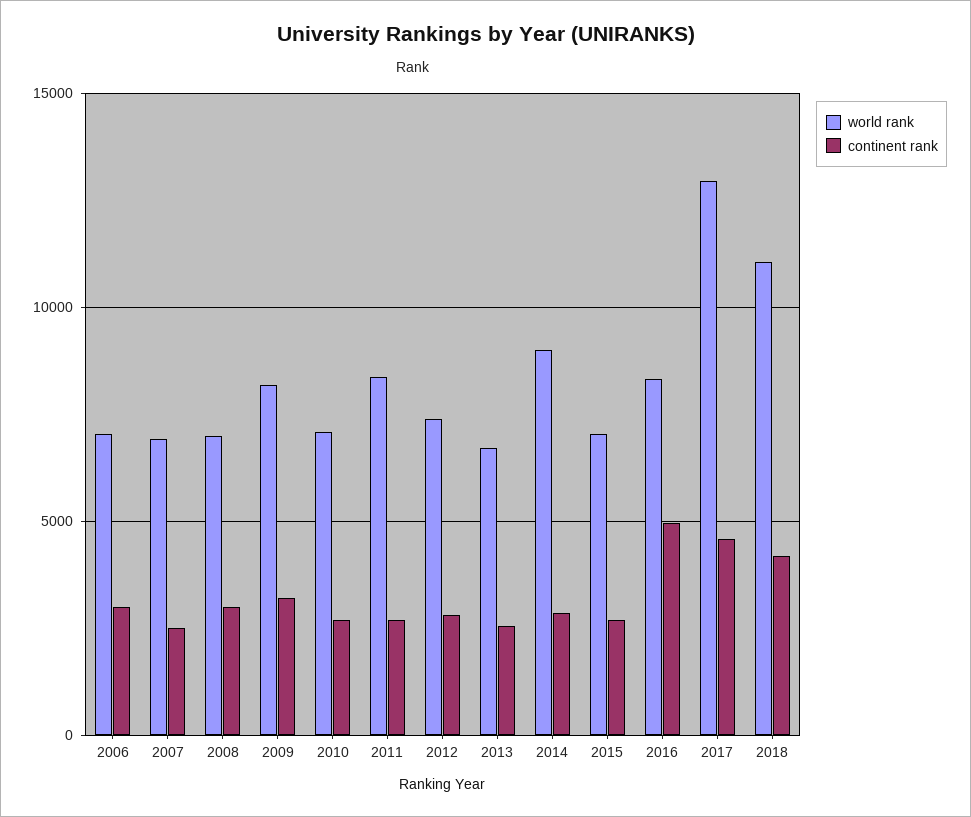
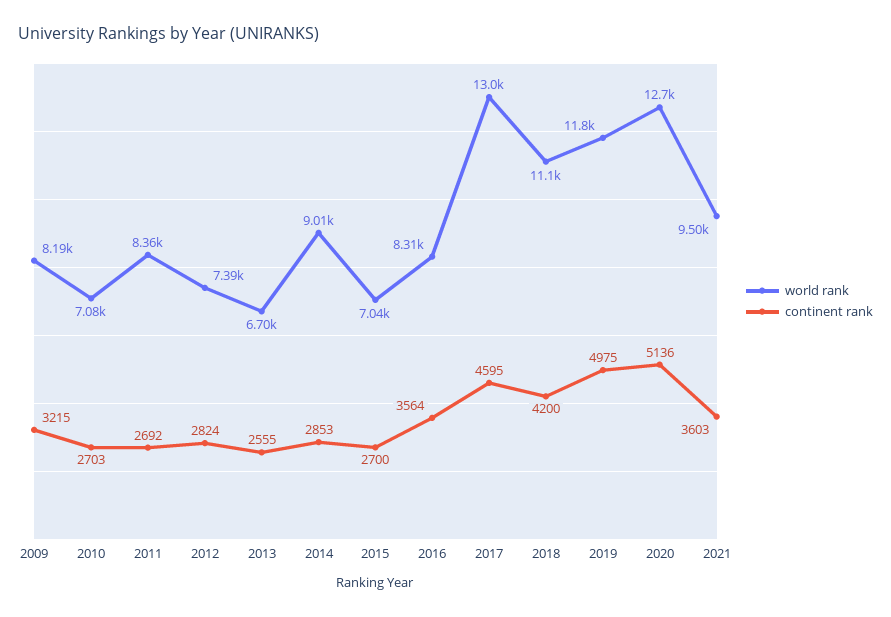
world rank, 2006: 7000 -> none
continent rank, 2006: 3000 -> none
world rank, 2007: 7000 -> none
continent rank, 2007: 2500 -> none
world rank, 2008: 7000 -> none
continent rank, 2008: 3000 -> none
continent rank, 2016: 5000 -> 3564
world rank, 2019: none -> 11800
continent rank, 2019: none -> 4975
world rank, 2020: none -> 12700
continent rank, 2020: none -> 5136
world rank, 2021: none -> 9500
continent rank, 2021: none -> 3603

